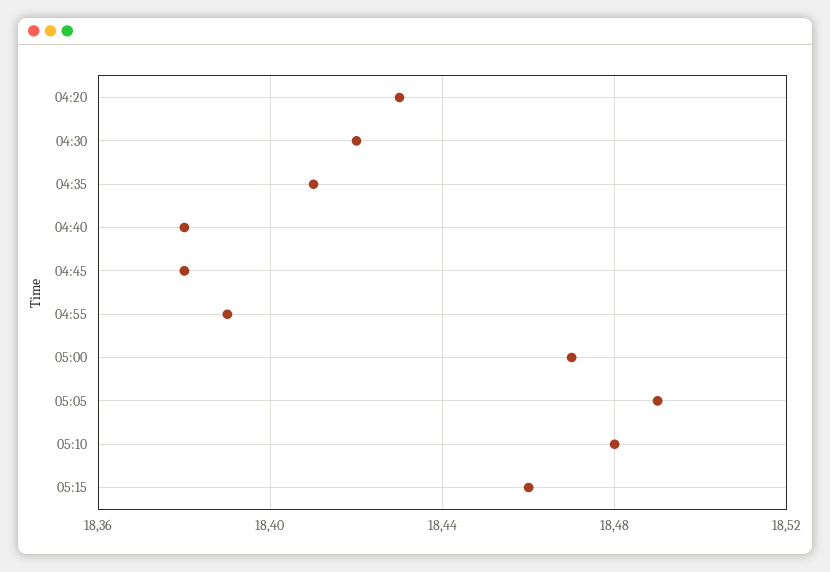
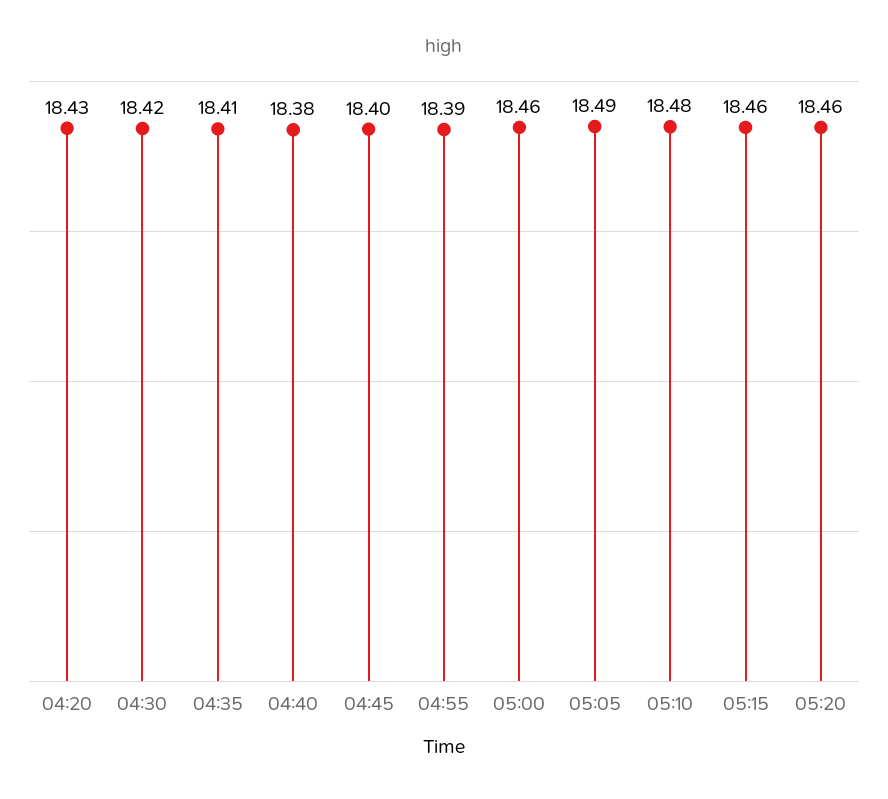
04:45: 18.38 -> 18.4
05:00: 18.47 -> 18.46
05:20: none -> 18.46

